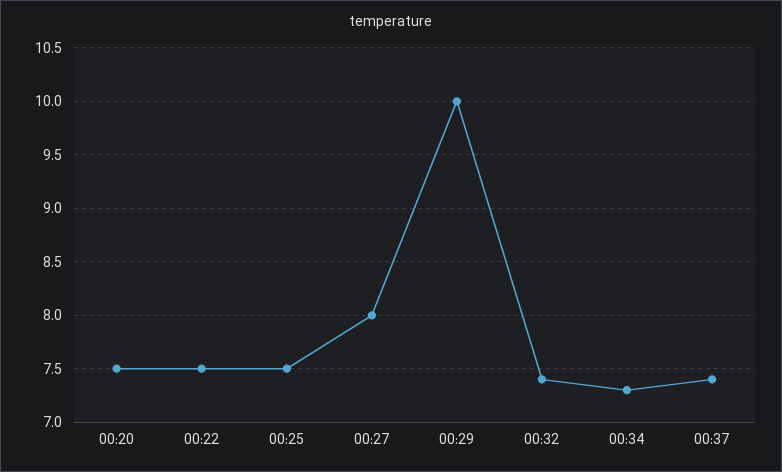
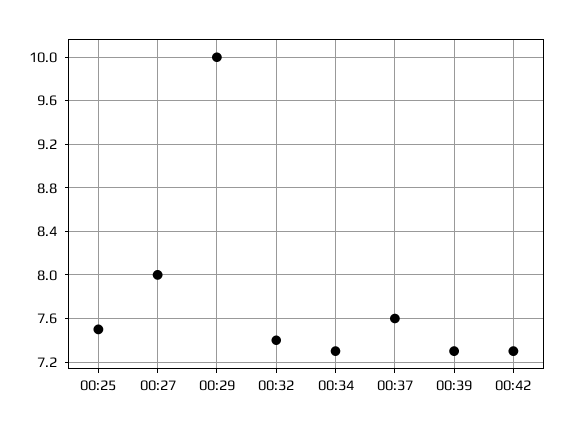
00:20: 7.5 -> none
00:22: 7.5 -> none
00:37: 7.4 -> 7.6
00:39: none -> 7.3
00:42: none -> 7.3

